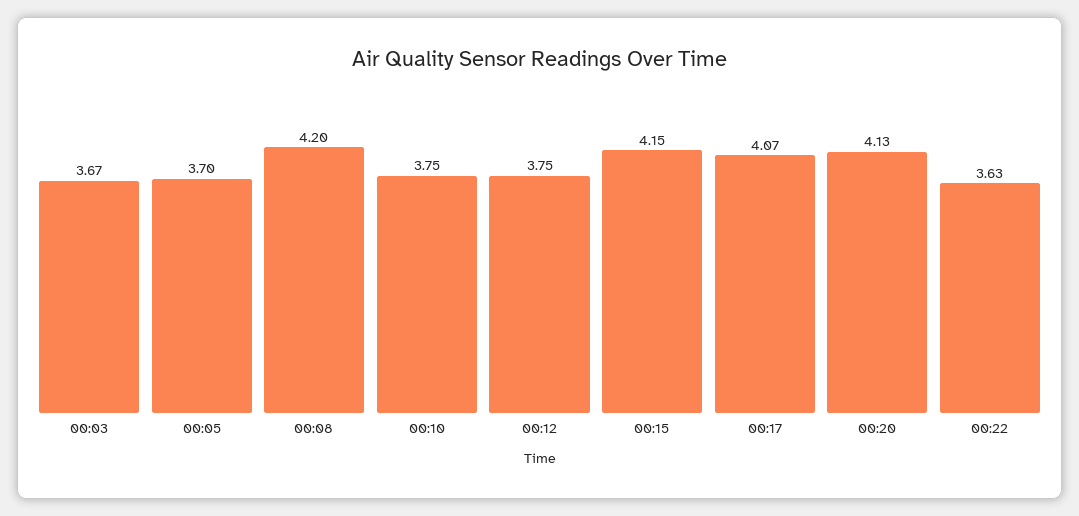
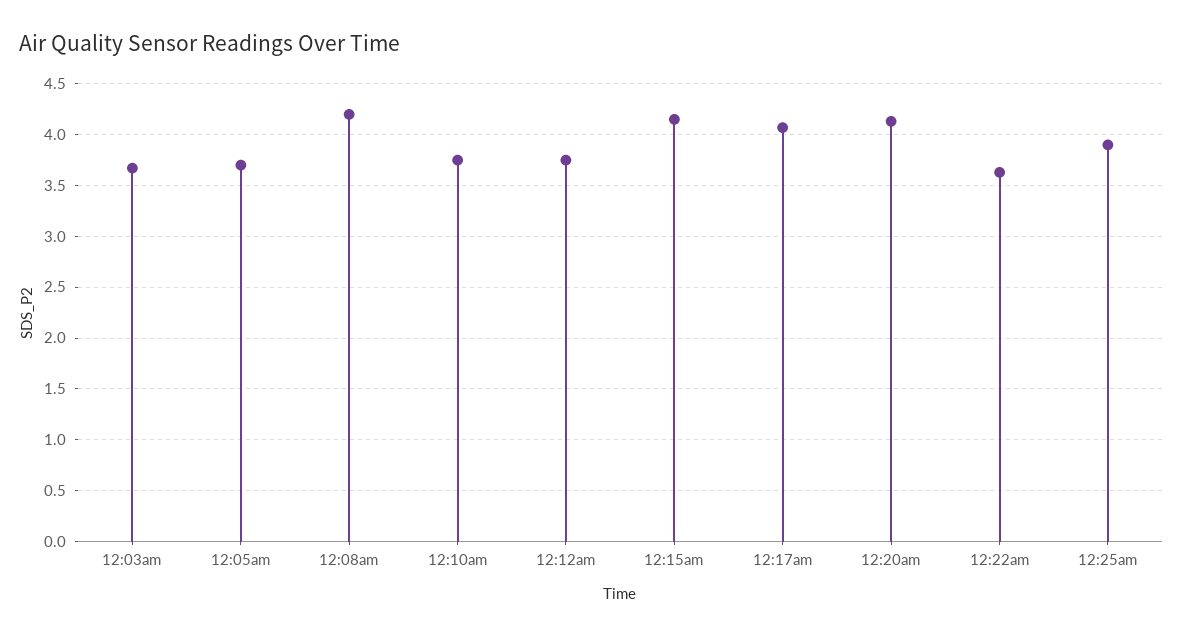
12:25am: none -> 3.9

